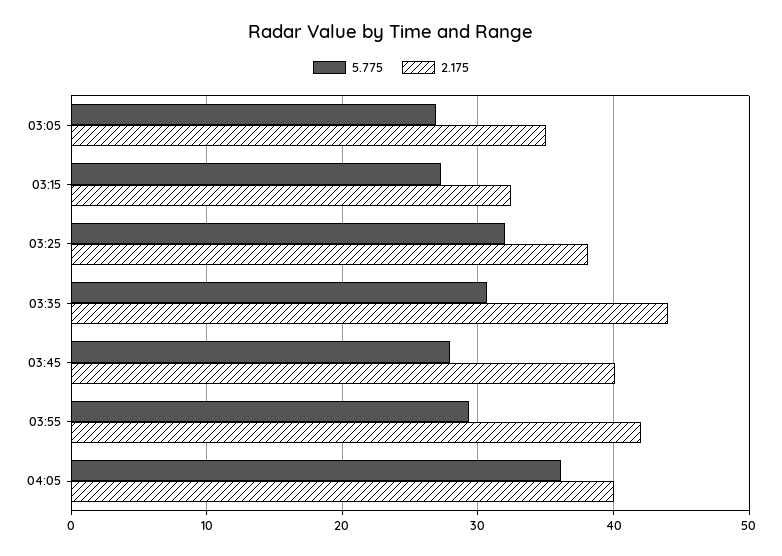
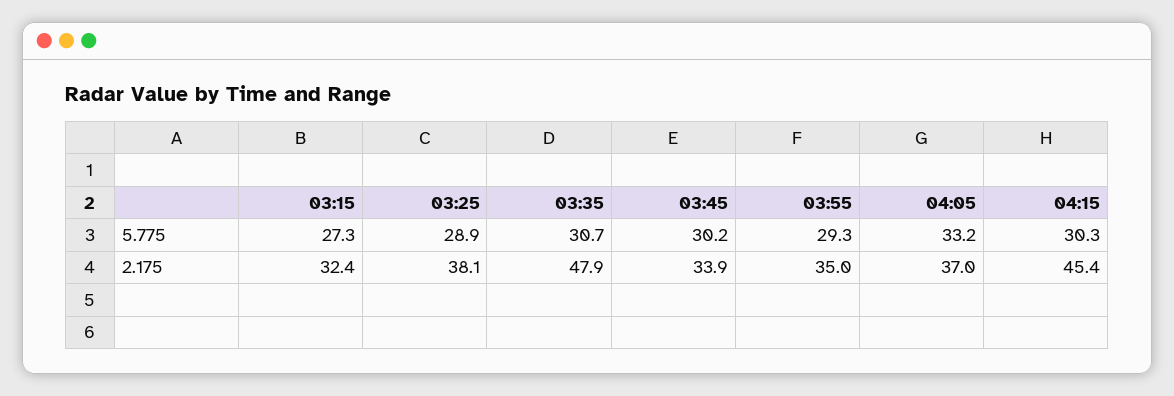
5.775, 03:05: 27 -> none
2.175, 03:05: 35 -> none
5.775, 03:25: 32 -> 28.9
2.175, 03:35: 44 -> 47.9
5.775, 03:45: 28 -> 30.2
2.175, 03:45: 40 -> 33.9
2.175, 03:55: 42 -> 35
5.775, 04:05: 36 -> 33.2
2.175, 04:05: 40 -> 37
5.775, 04:15: none -> 30.3
2.175, 04:15: none -> 45.4

